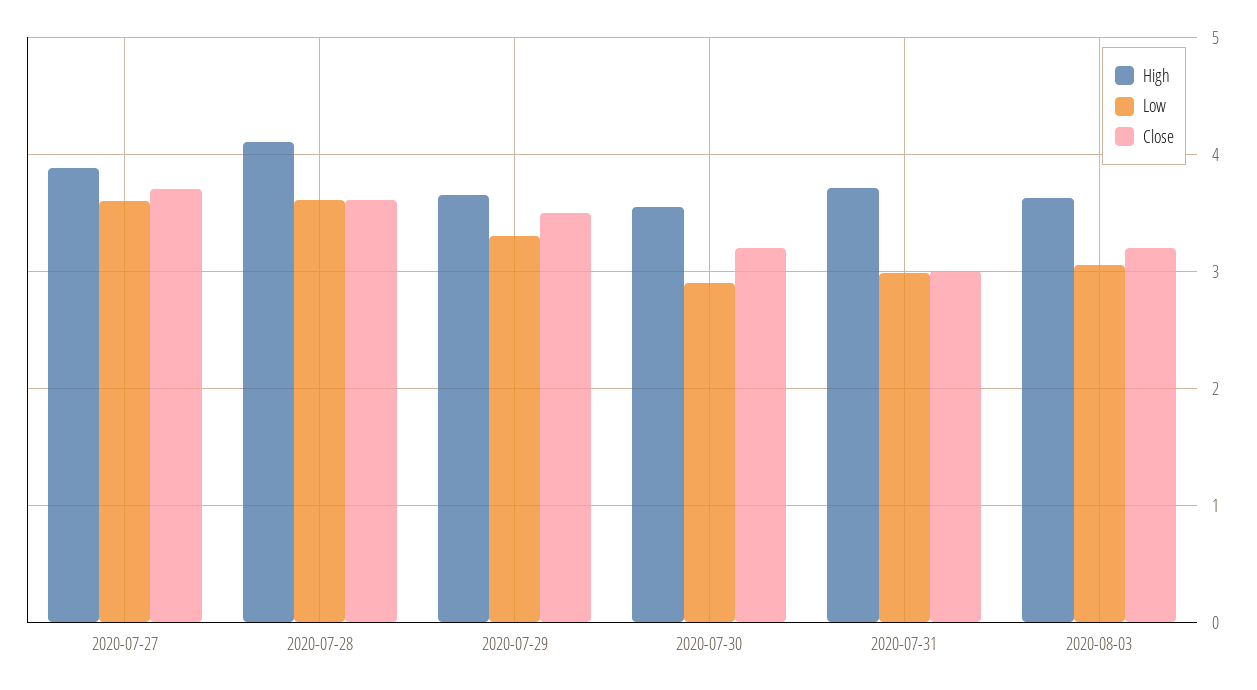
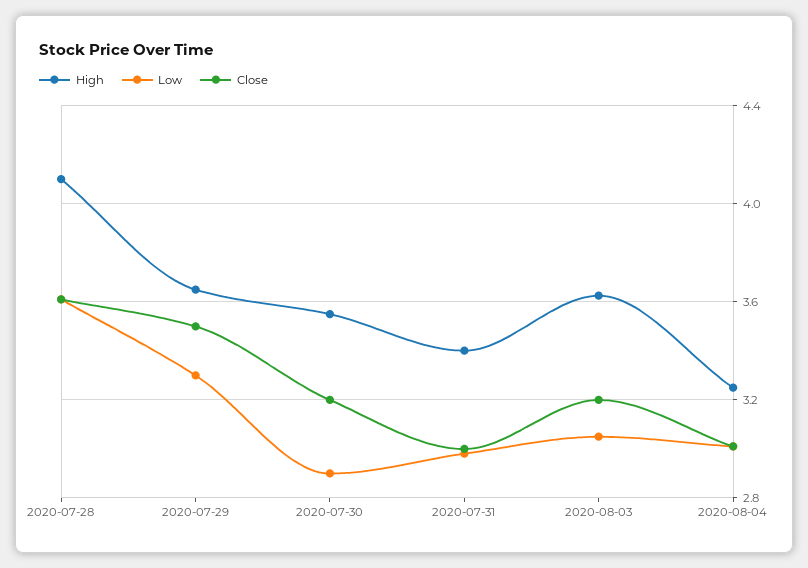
High, 2020-07-27: 3.9 -> none
Low, 2020-07-27: 3.6 -> none
Close, 2020-07-27: 3.7 -> none
High, 2020-07-31: 3.7 -> 3.4
High, 2020-08-04: none -> 3.25
Low, 2020-08-04: none -> 3
Close, 2020-08-04: none -> 3

